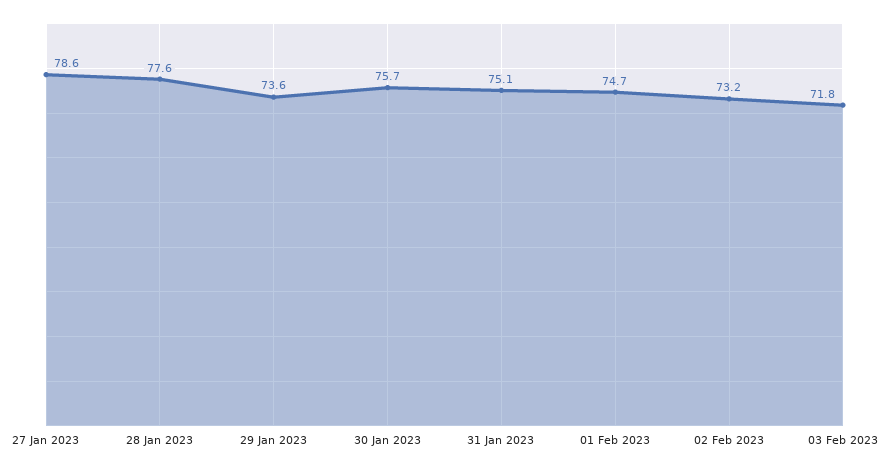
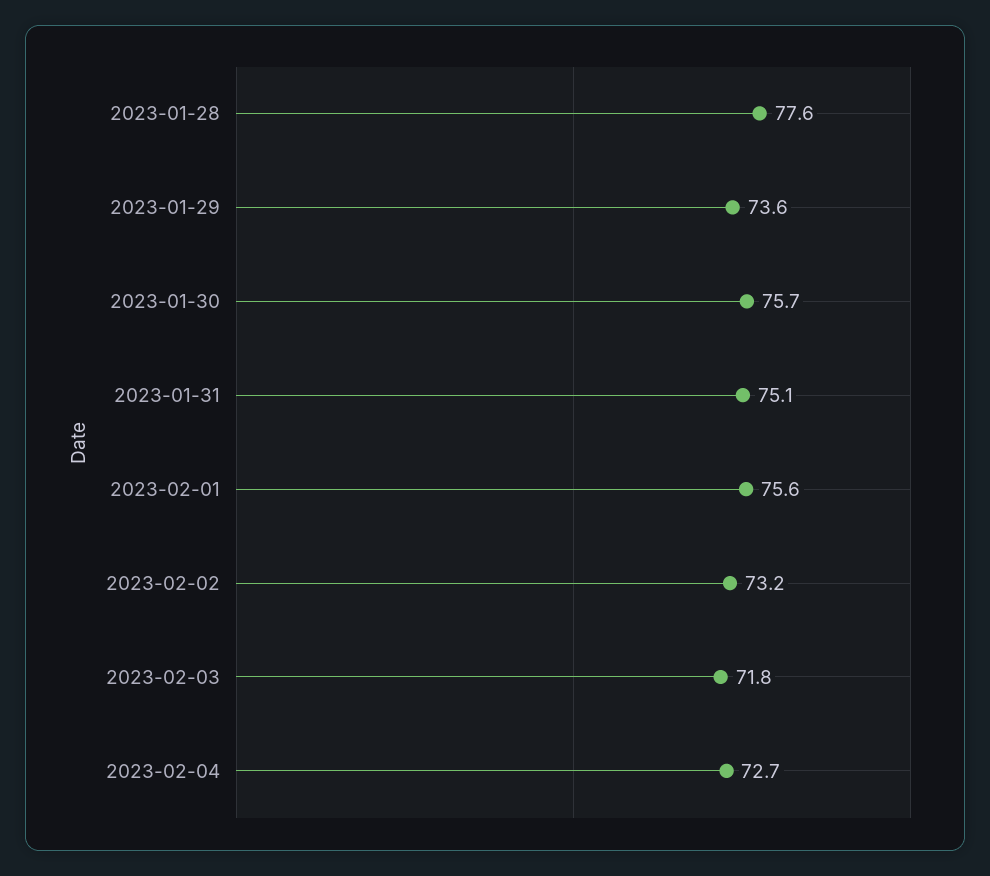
27 Jan 2023: 78.6 -> none
01 Feb 2023: 74.7 -> 75.6
2023-02-04: none -> 72.7

